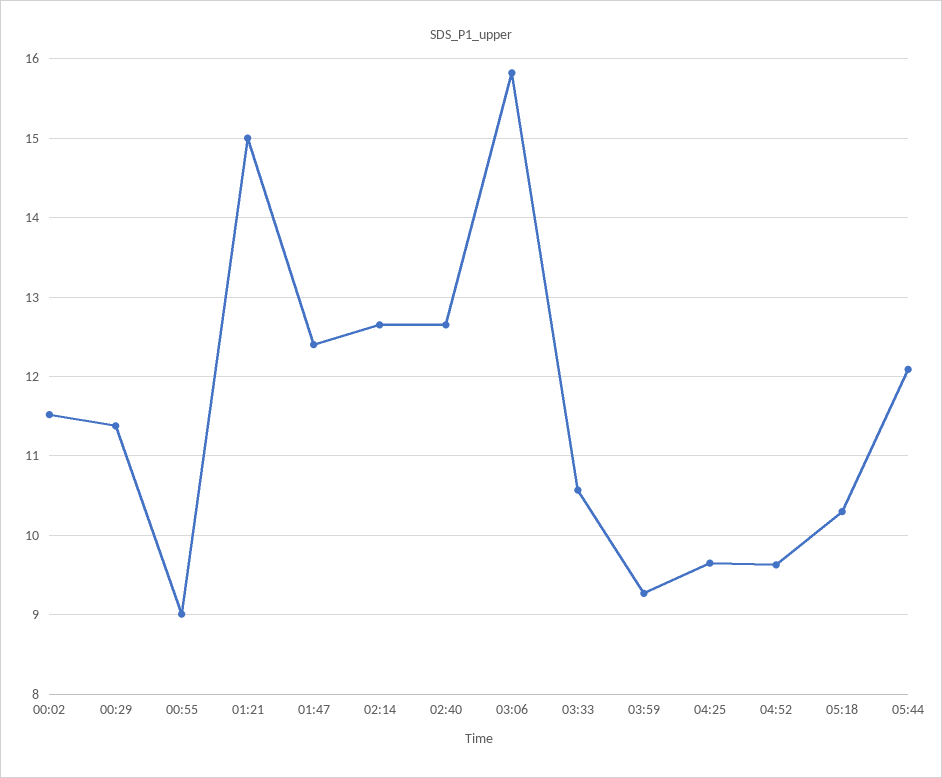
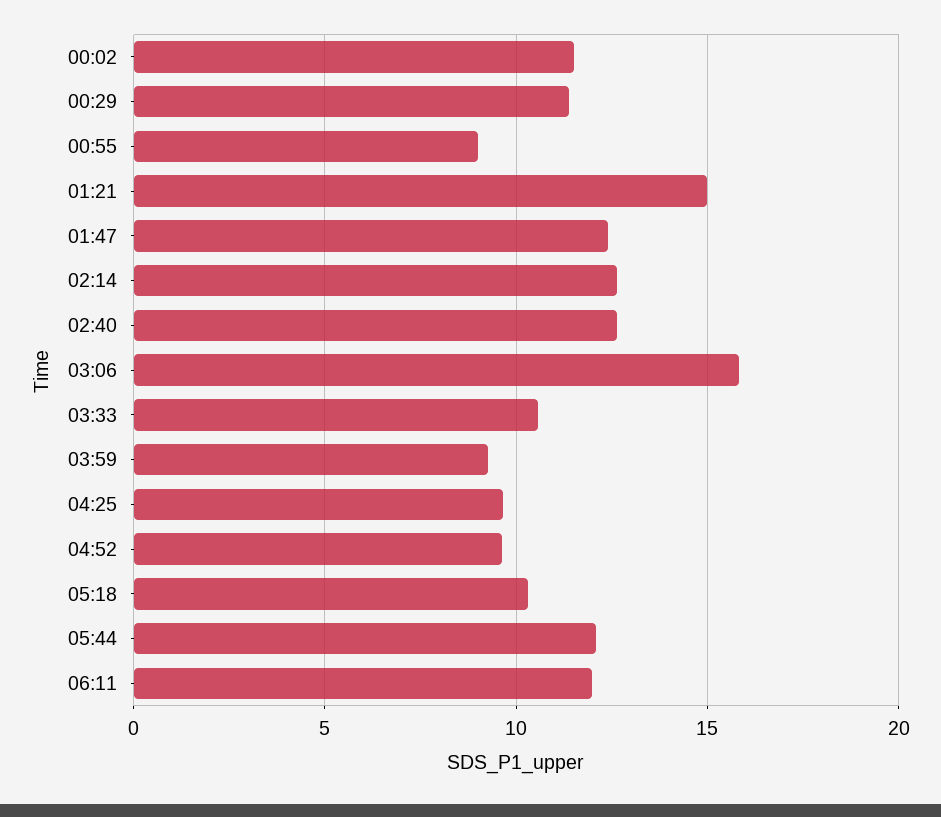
06:11: none -> 12

